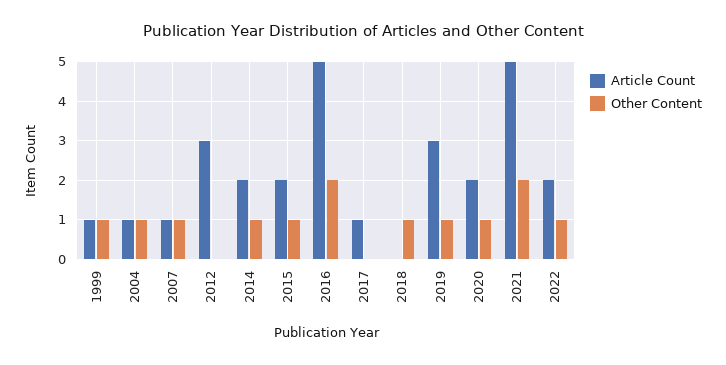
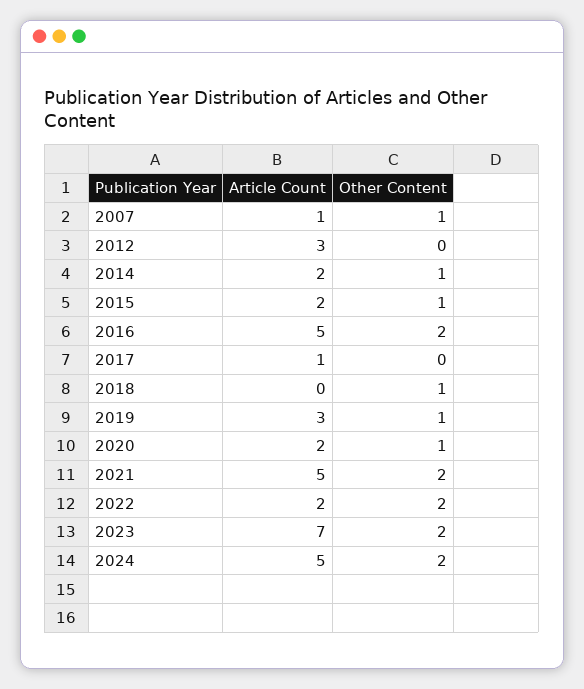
Article Count, 1999: 1 -> none
Other Content, 1999: 1 -> none
Article Count, 2004: 1 -> none
Other Content, 2004: 1 -> none
Other Content, 2022: 1 -> 2
Article Count, 2023: none -> 7
Other Content, 2023: none -> 2
Article Count, 2024: none -> 5
Other Content, 2024: none -> 2

